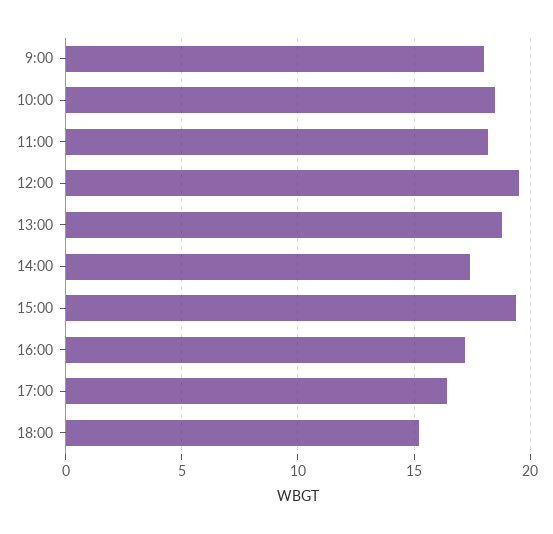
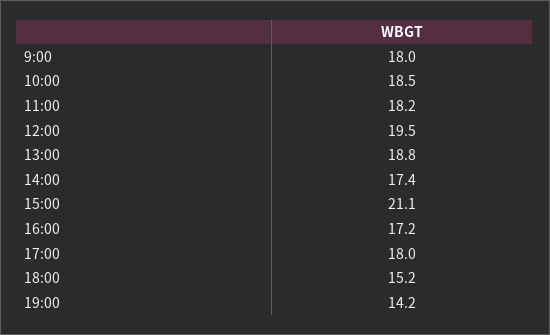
15:00: 19.5 -> 21.1
17:00: 16.5 -> 18
19:00: none -> 14.2

